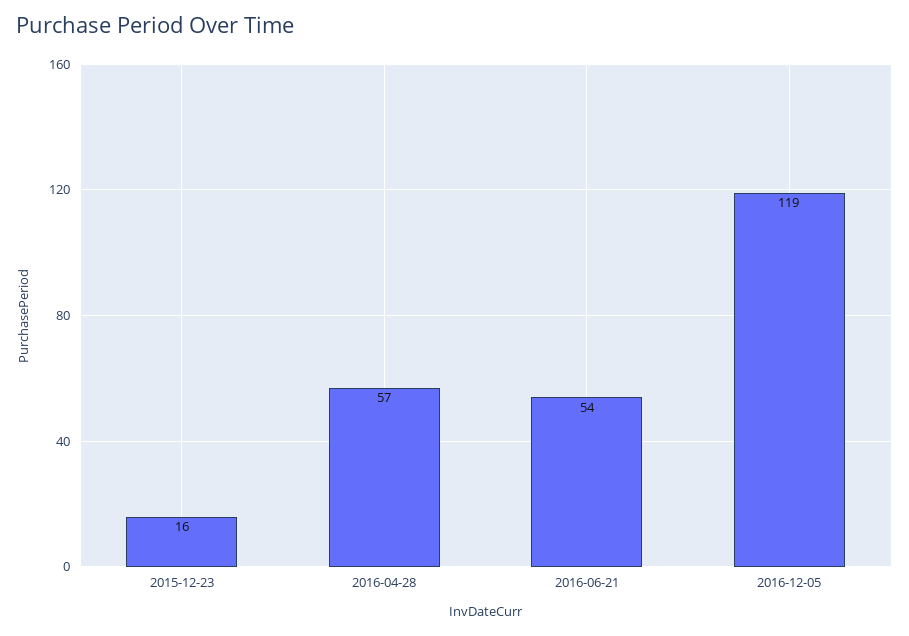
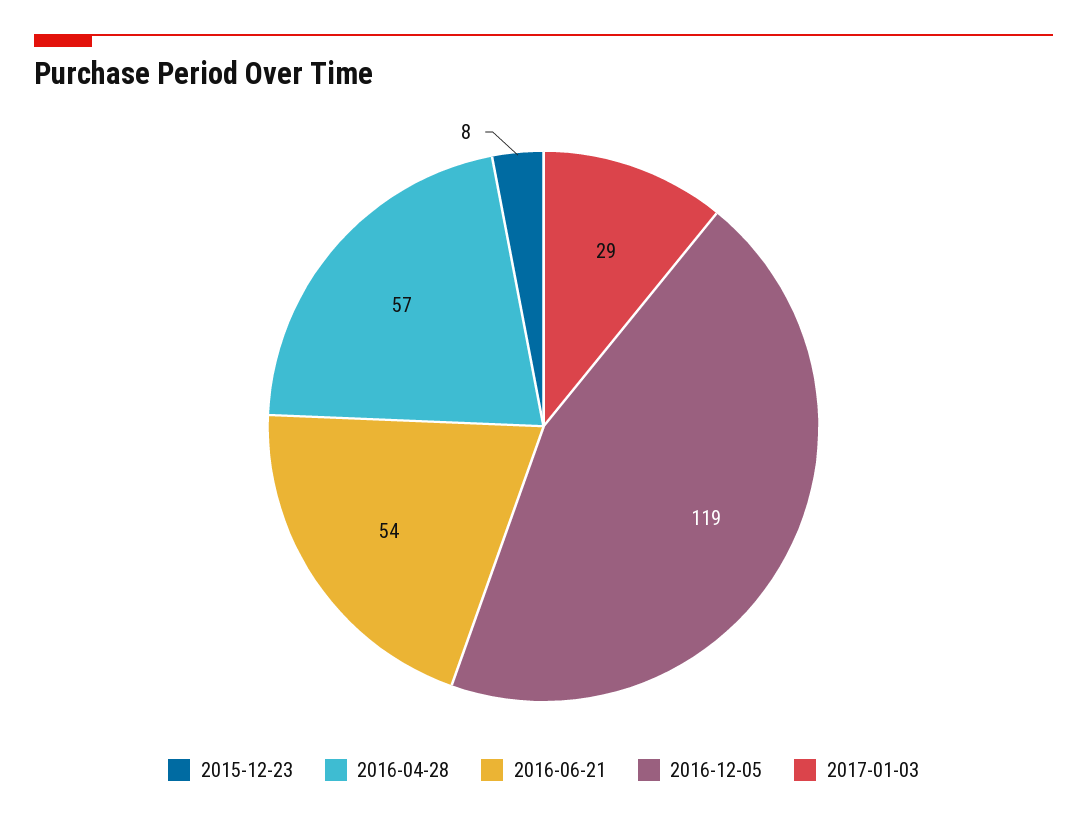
2015-12-23: 16 -> 8
2017-01-03: none -> 29

